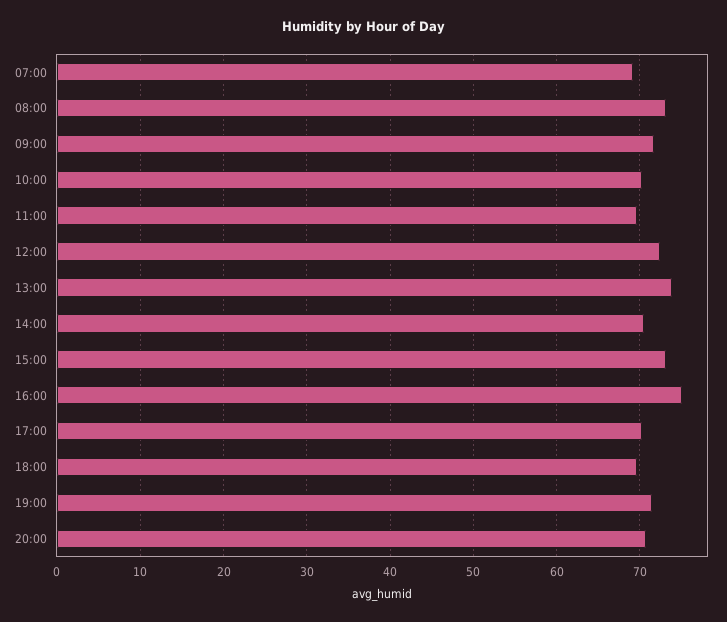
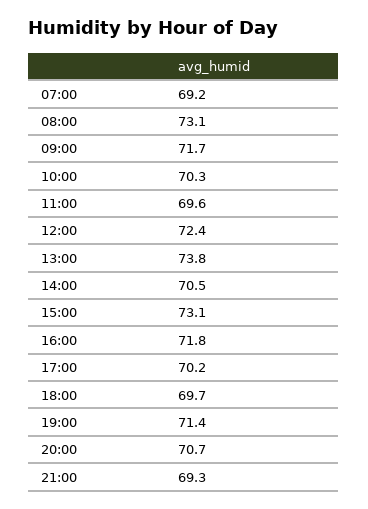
16:00: 75 -> 71.8
21:00: none -> 69.3

